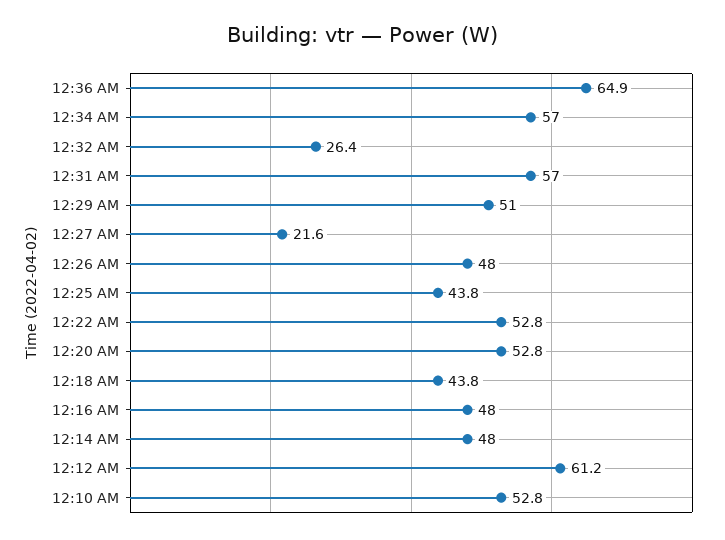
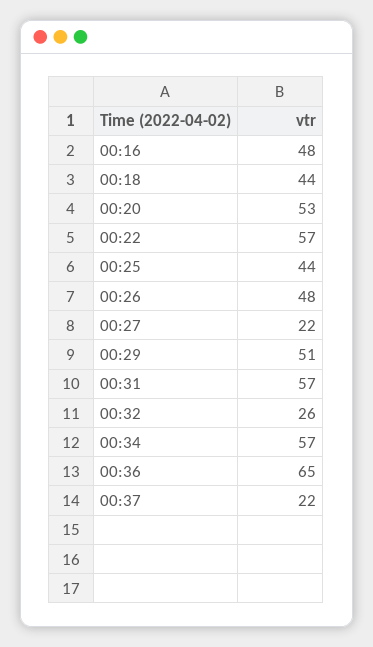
12:22 AM: 52.8 -> 57
12:14 AM: 48 -> none
12:12 AM: 61.2 -> none
12:10 AM: 52.8 -> none
00:37: none -> 22

